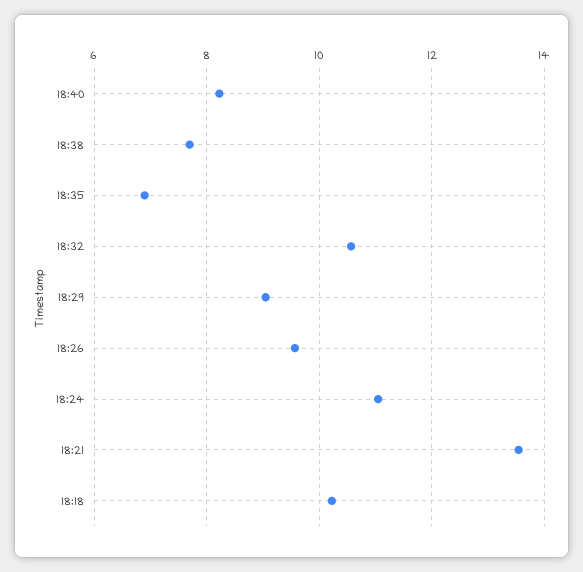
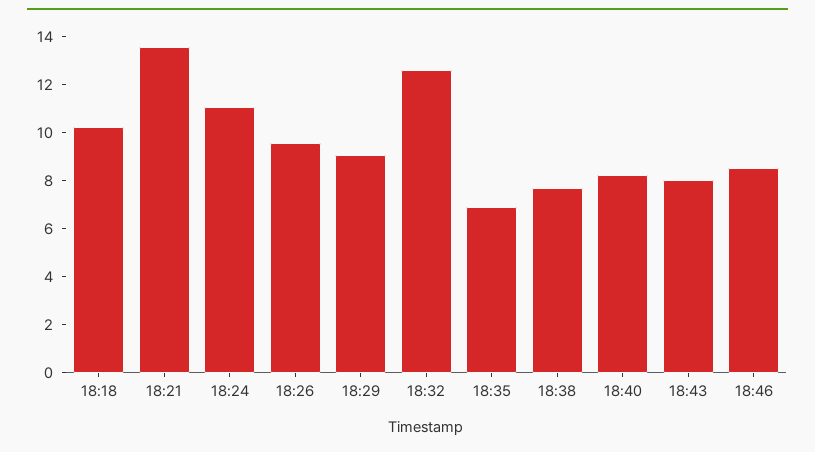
18:32: 10.6 -> 12.5
18:43: none -> 8
18:46: none -> 8.5

